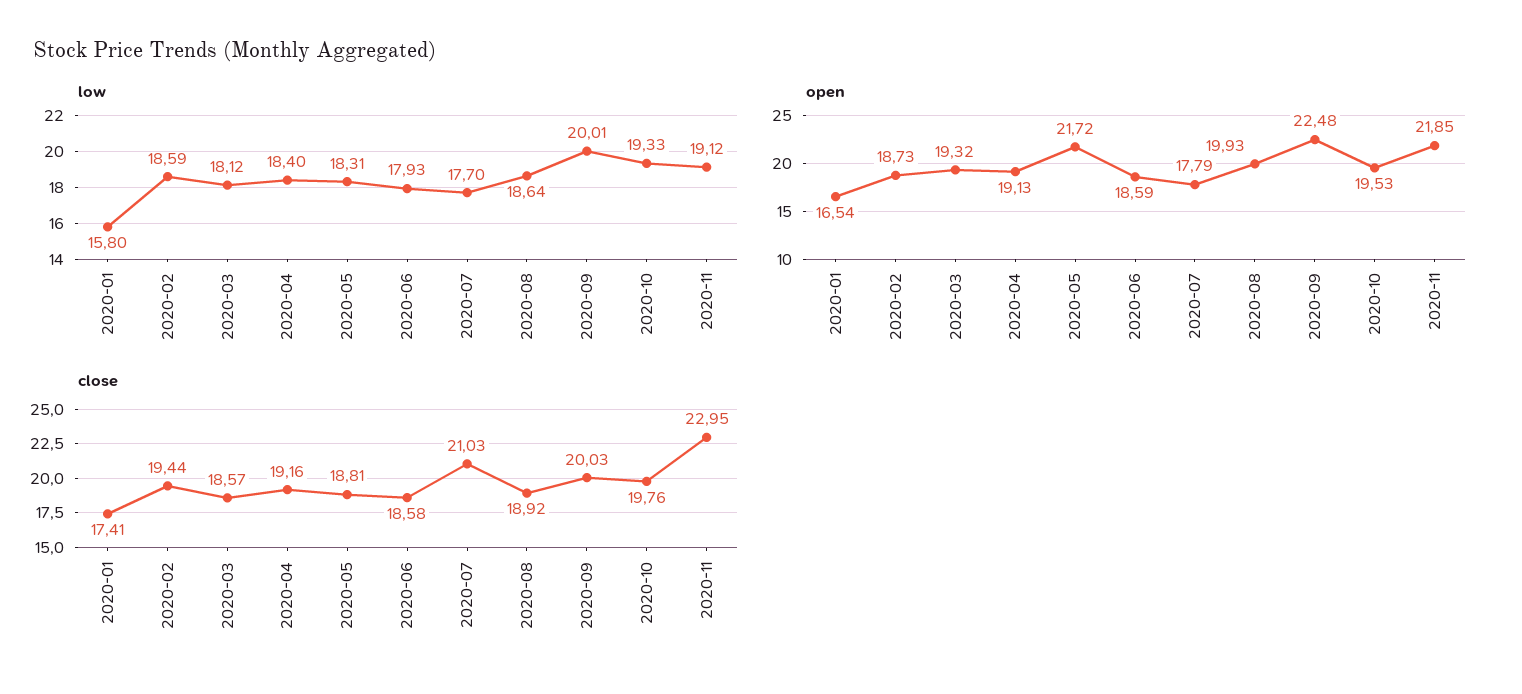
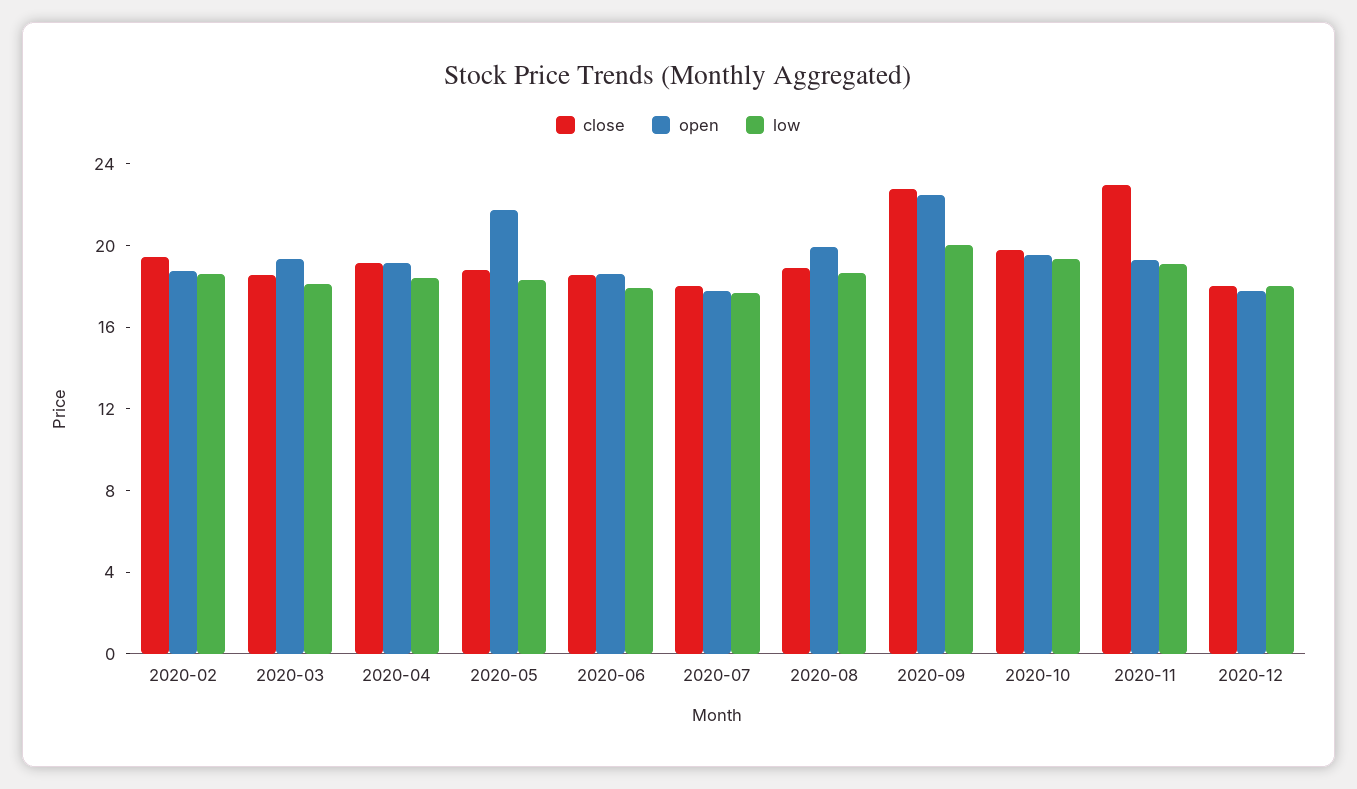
low, 2020-01: 15.8 -> none
open, 2020-01: 16.54 -> none
open, 2020-11: 21.85 -> 19
close, 2020-01: 17.41 -> none
close, 2020-07: 21.03 -> 18
close, 2020-09: 20.03 -> 23
close, 2020-12: none -> 18
open, 2020-12: none -> 18
low, 2020-12: none -> 18

